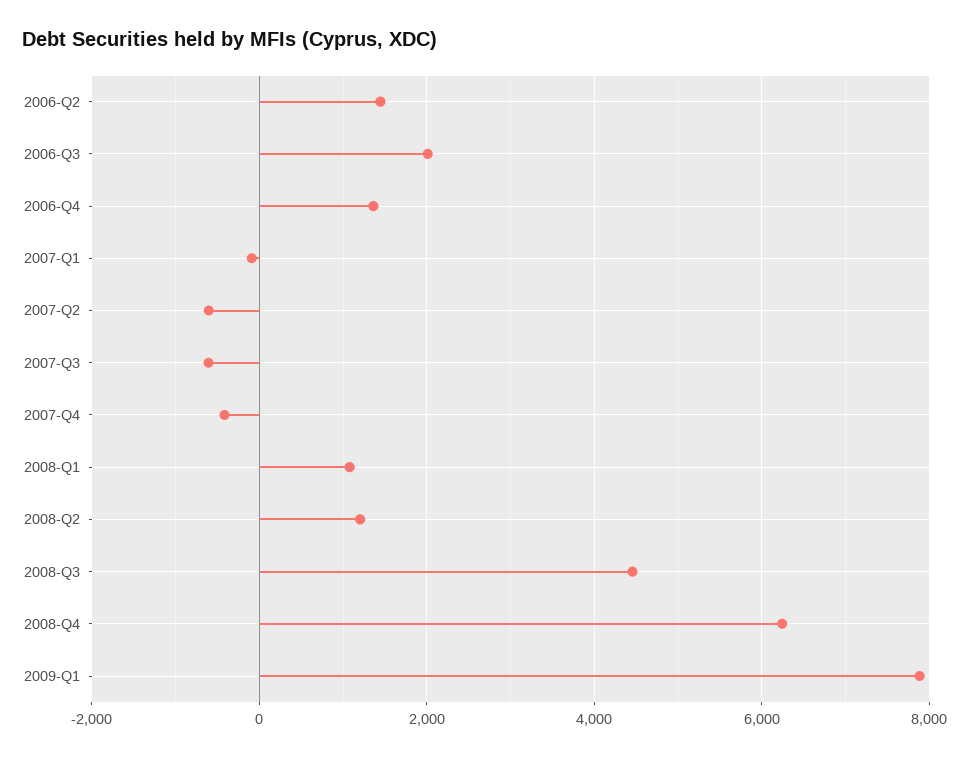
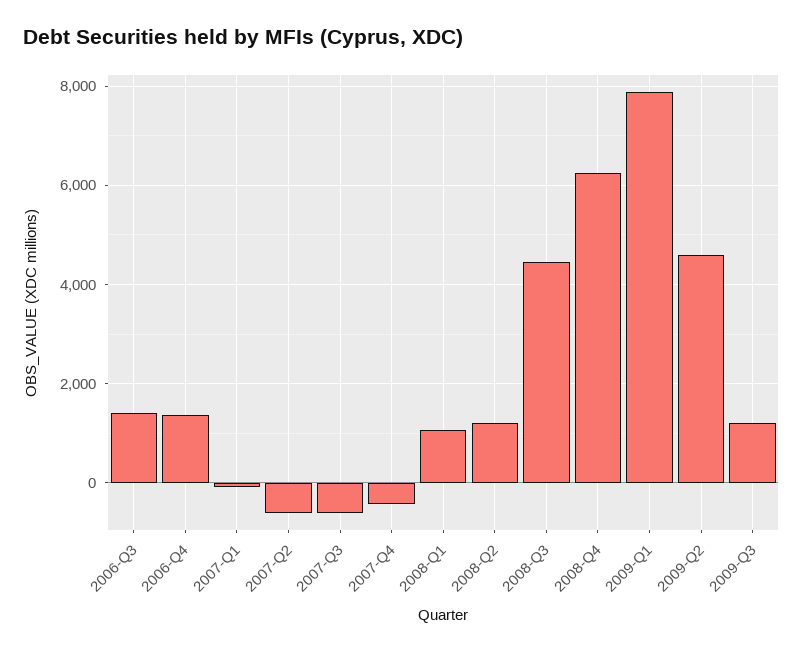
2006-Q2: 1400 -> none
2006-Q3: 2000 -> 1400
2009-Q2: none -> 4600
2009-Q3: none -> 1200

